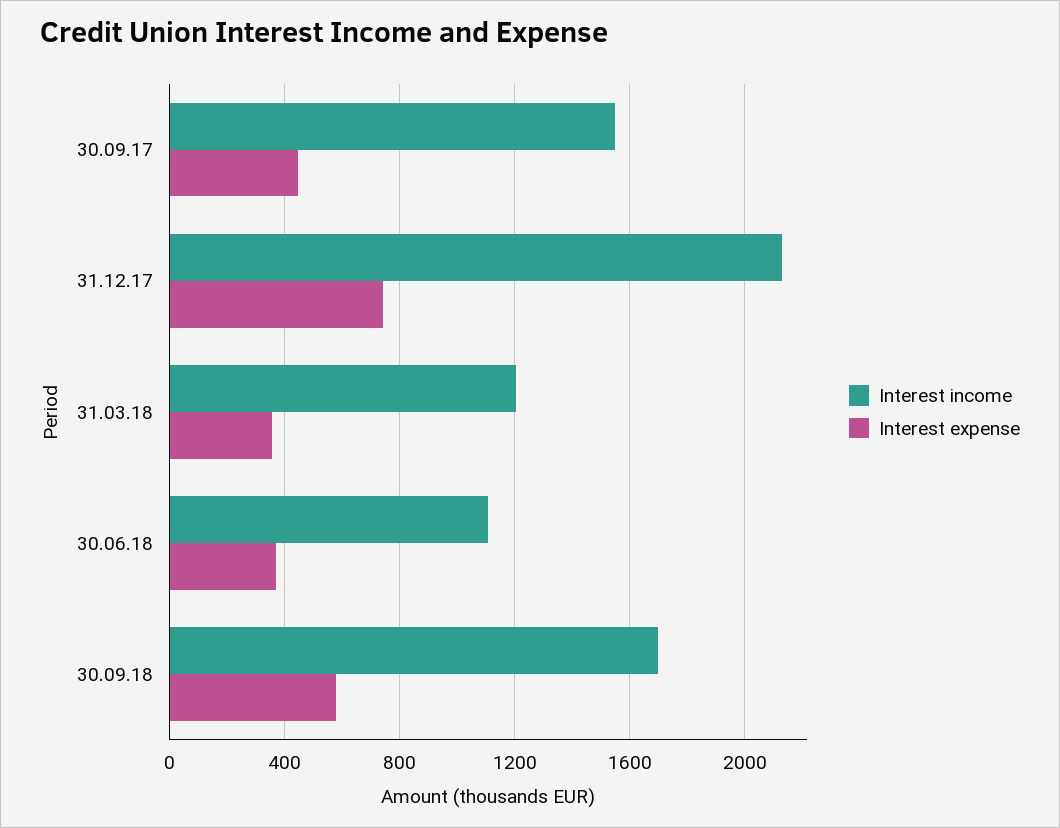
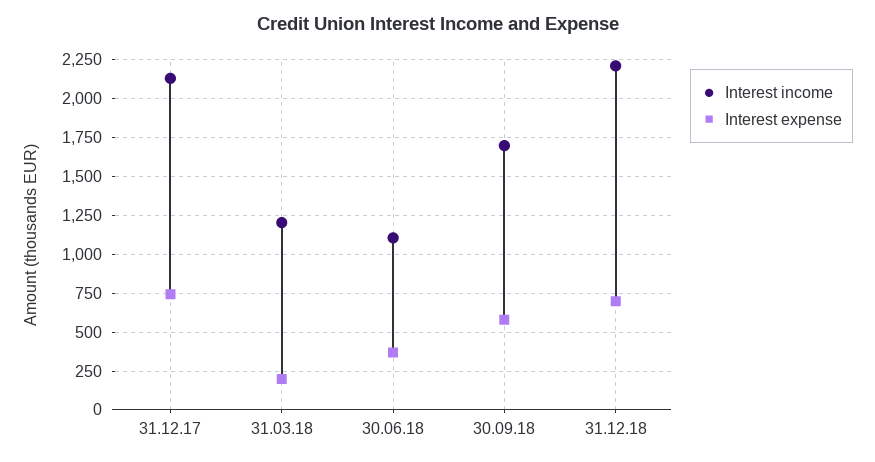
Interest income, 30.09.17: 1550 -> none
Interest expense, 30.09.17: 450 -> none
Interest expense, 31.03.18: 350 -> 200
Interest income, 31.12.18: none -> 2200
Interest expense, 31.12.18: none -> 700

